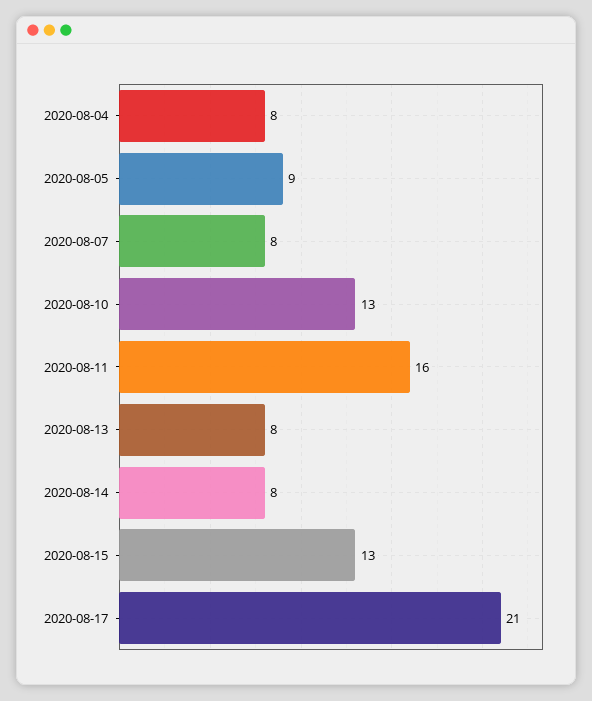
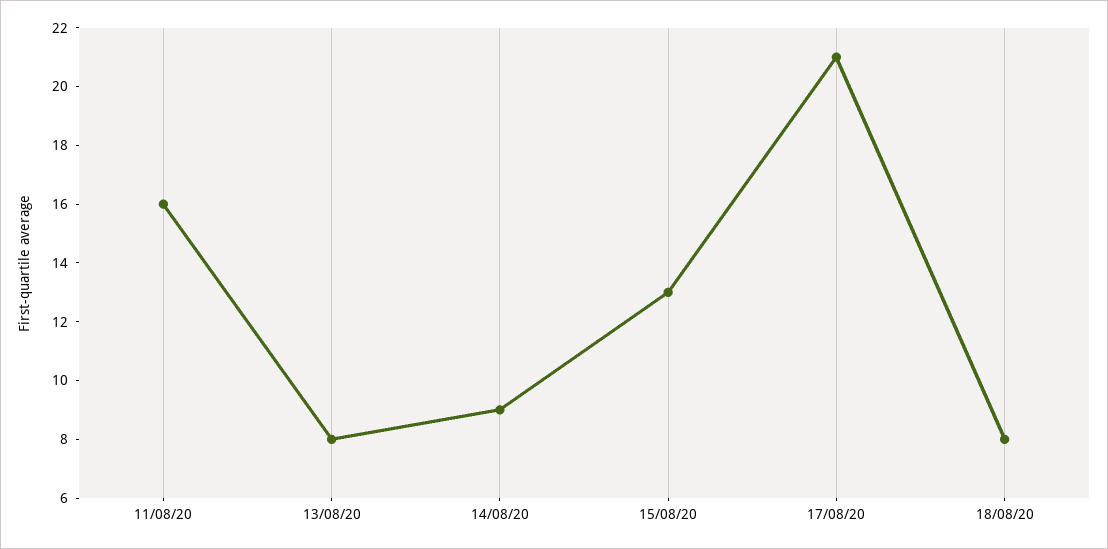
2020-08-04: 8 -> none
2020-08-05: 9 -> none
2020-08-07: 8 -> none
2020-08-10: 13 -> none
2020-08-14: 8 -> 9
18/08/20: none -> 8

